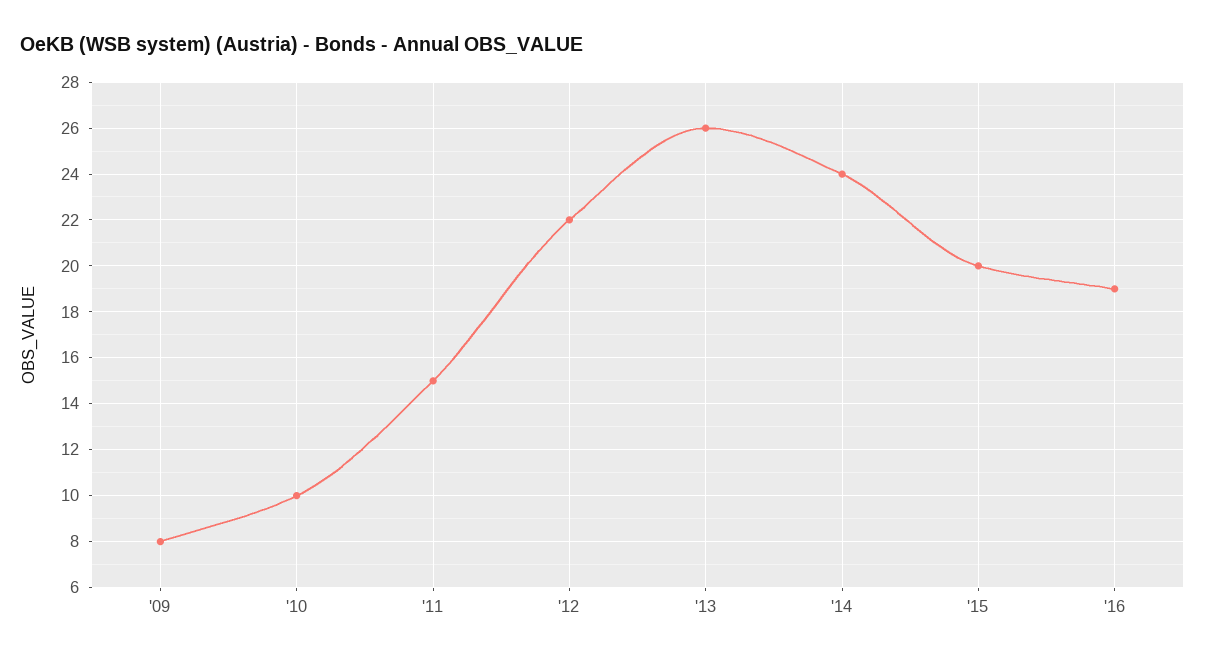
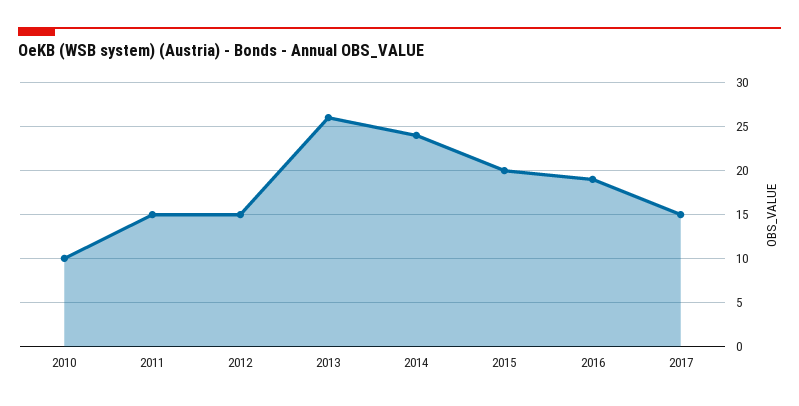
'09: 8 -> none
'12: 22 -> 15
2017: none -> 15

